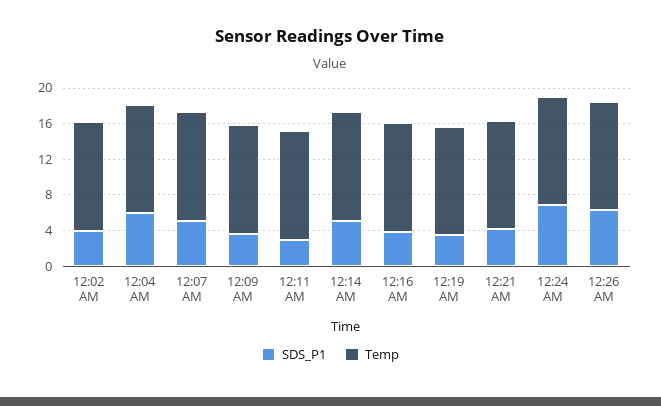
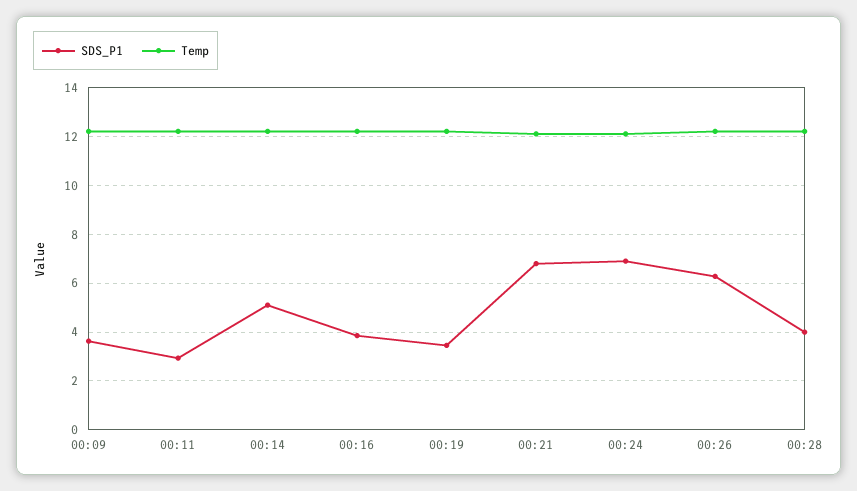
SDS_P1, 12:02 AM: 4 -> none
Temp, 12:02 AM: 12 -> none
SDS_P1, 12:04 AM: 6 -> none
Temp, 12:04 AM: 12 -> none
SDS_P1, 12:07 AM: 5 -> none
Temp, 12:07 AM: 12 -> none
SDS_P1, 12:21 AM: 4 -> 6.75
SDS_P1, 00:28: none -> 4
Temp, 00:28: none -> 12.25

